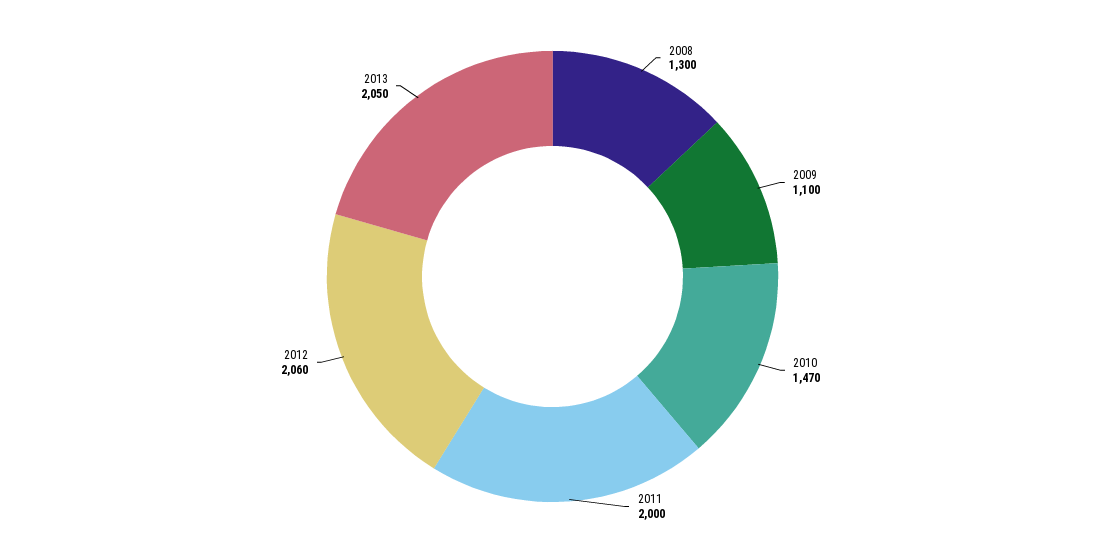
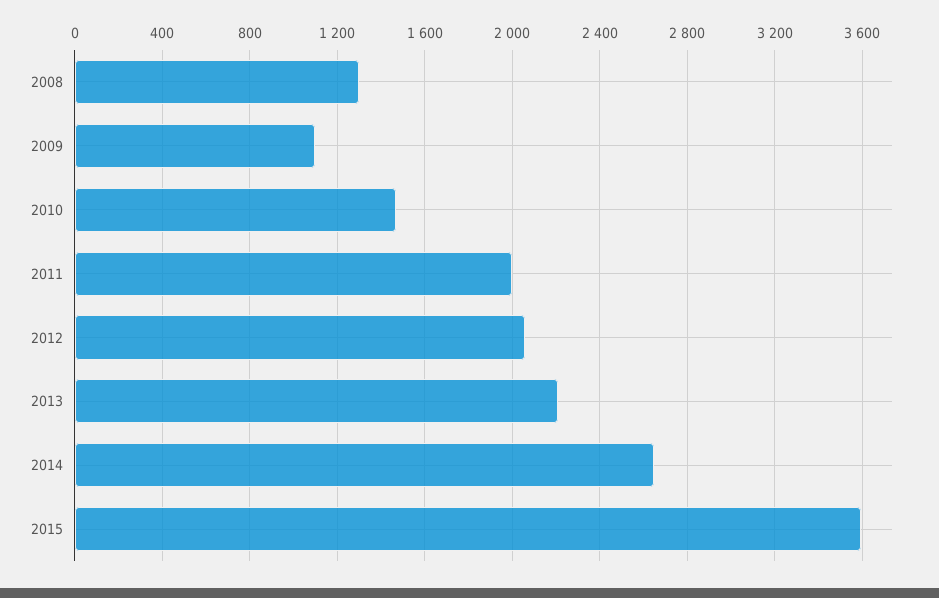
2013: 2050 -> 2200
2014: none -> 2650
2015: none -> 3600

